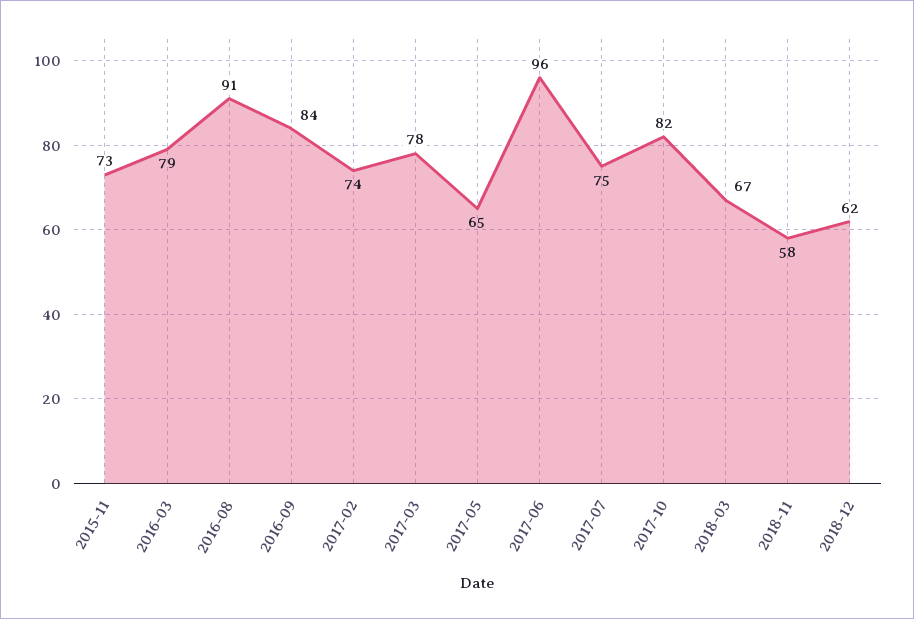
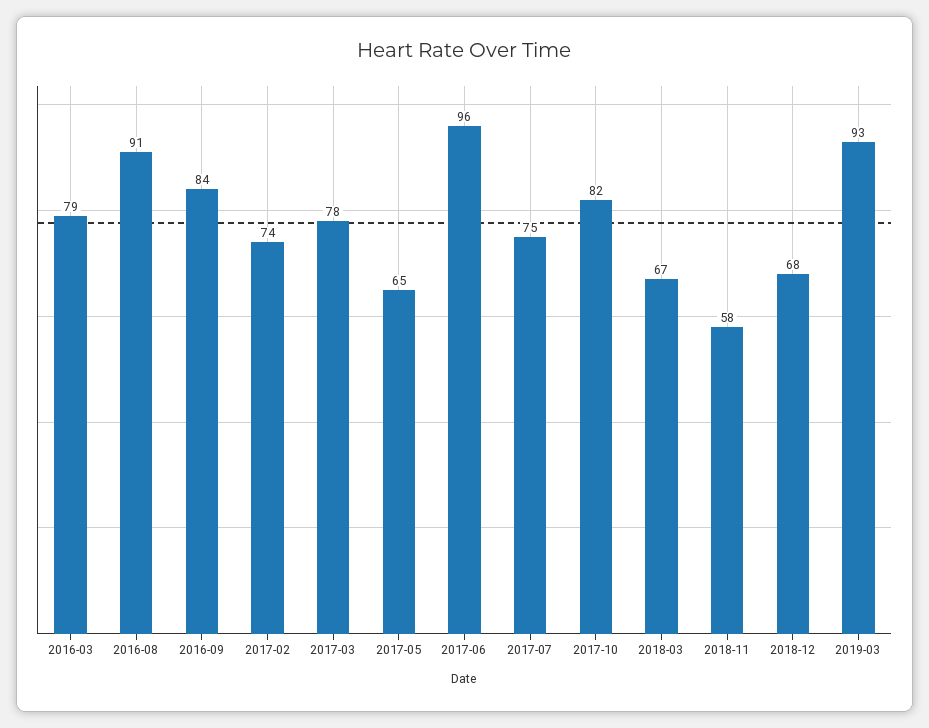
2015-11: 73 -> none
2018-12: 62 -> 68
2019-03: none -> 93

